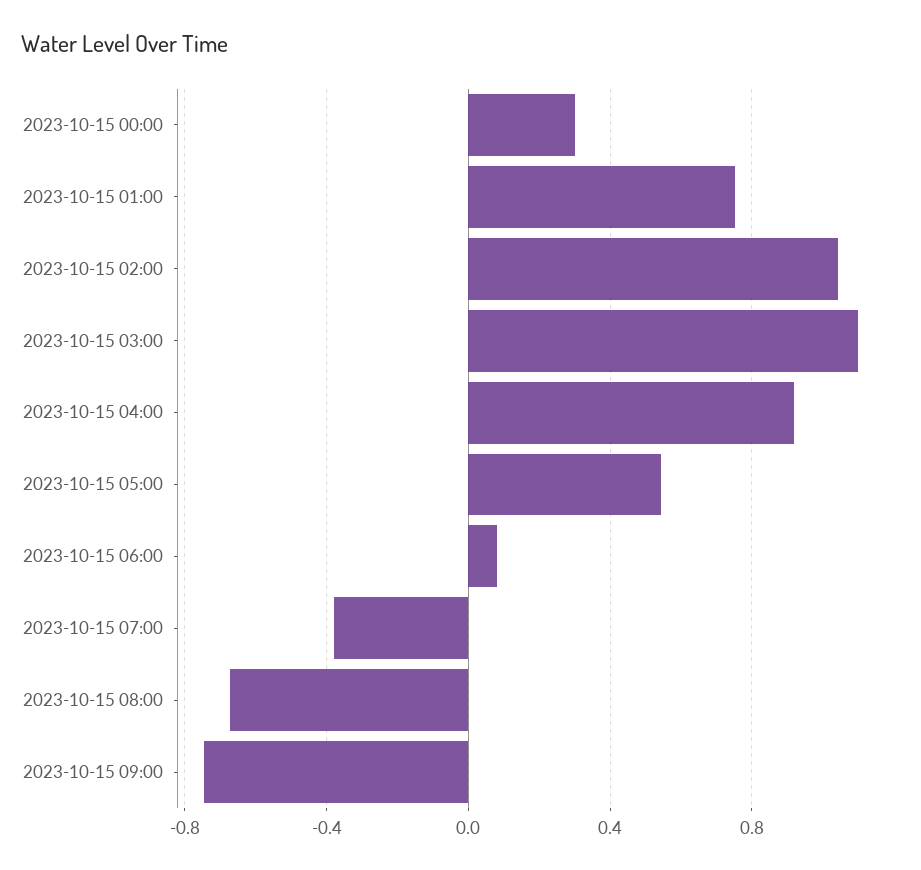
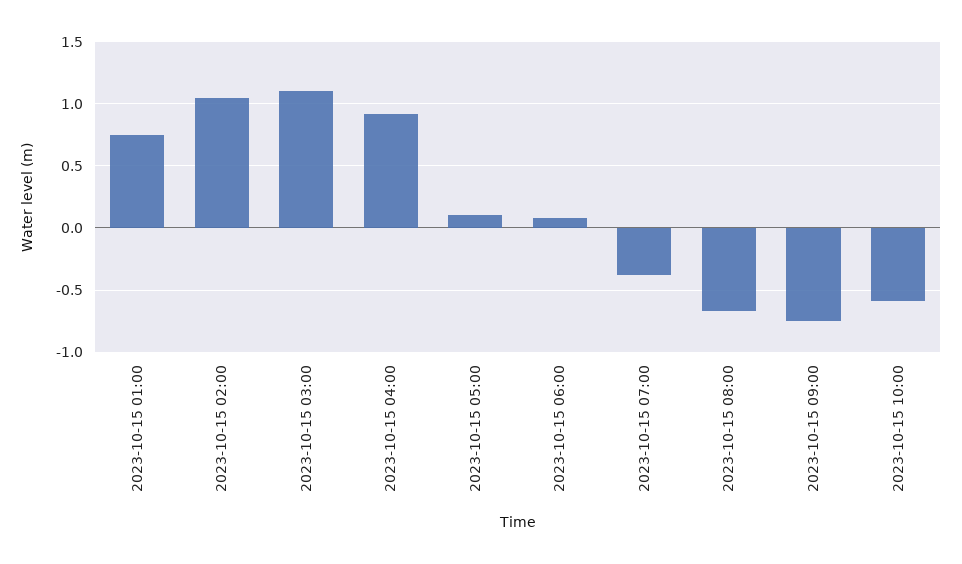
2023-10-15 00:00: 0.3 -> none
2023-10-15 05:00: 0.55 -> 0.1
2023-10-15 10:00: none -> -0.6

